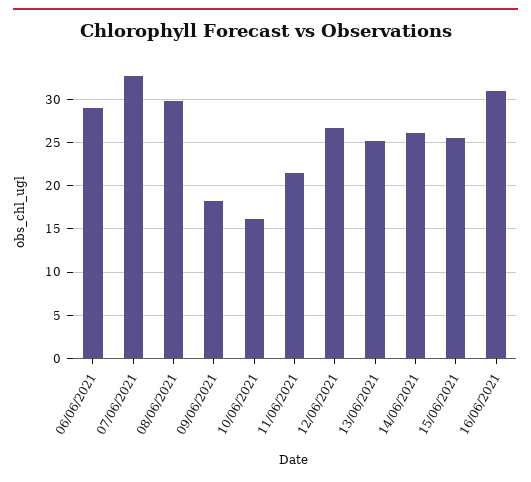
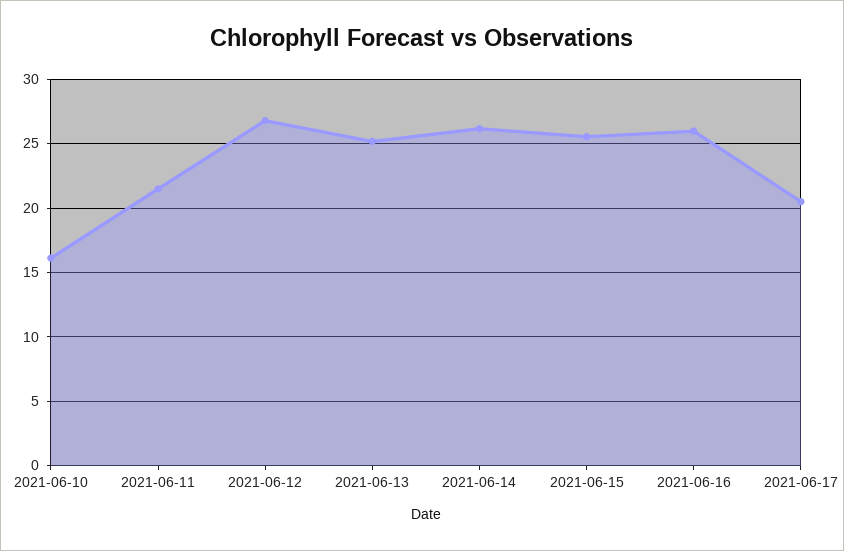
06/06/2021: 29 -> none
07/06/2021: 33 -> none
08/06/2021: 30 -> none
09/06/2021: 18 -> none
16/06/2021: 31 -> 26
2021-06-17: none -> 20.5

